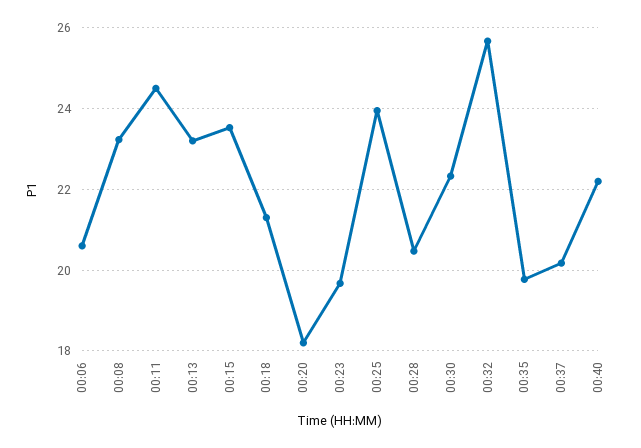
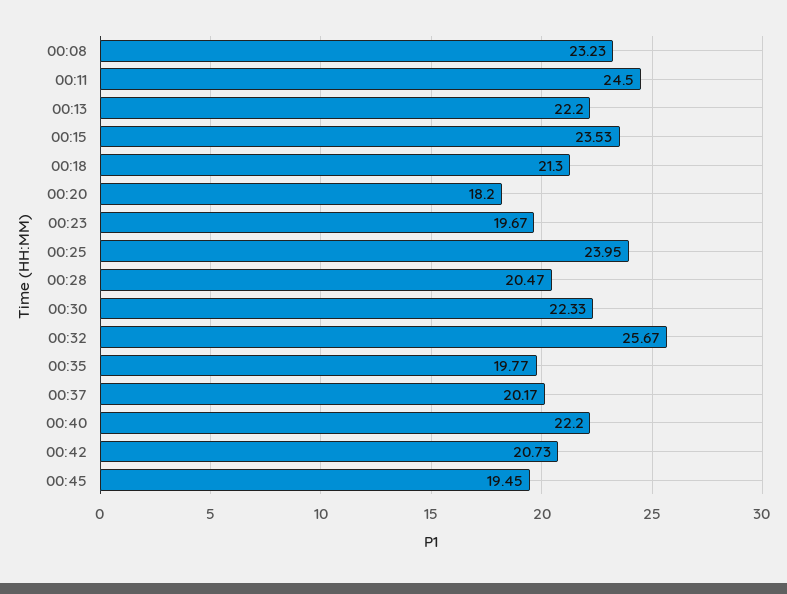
00:06: 20.6 -> none
00:13: 23.2 -> 22.2
00:42: none -> 20.73
00:45: none -> 19.45

